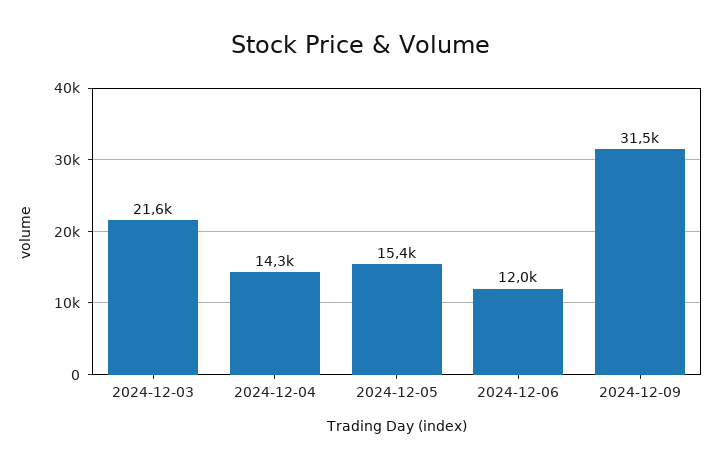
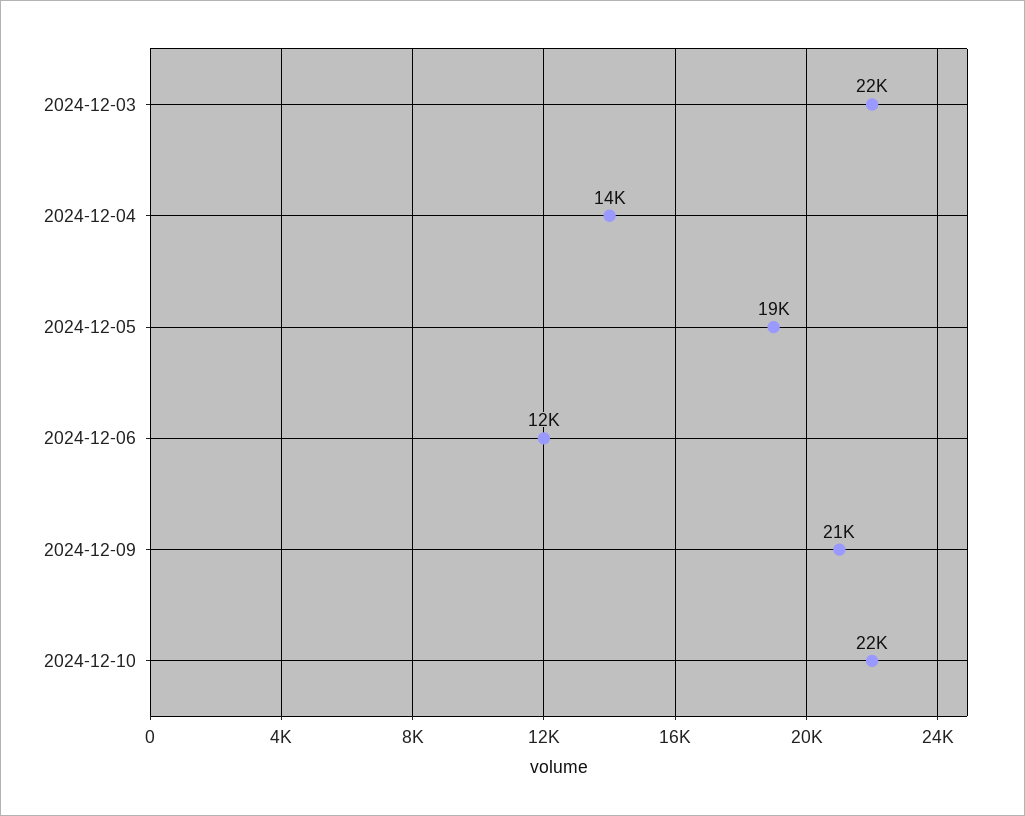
2024-12-05: 15400 -> 19000
2024-12-09: 31500 -> 21000
2024-12-10: none -> 22000

